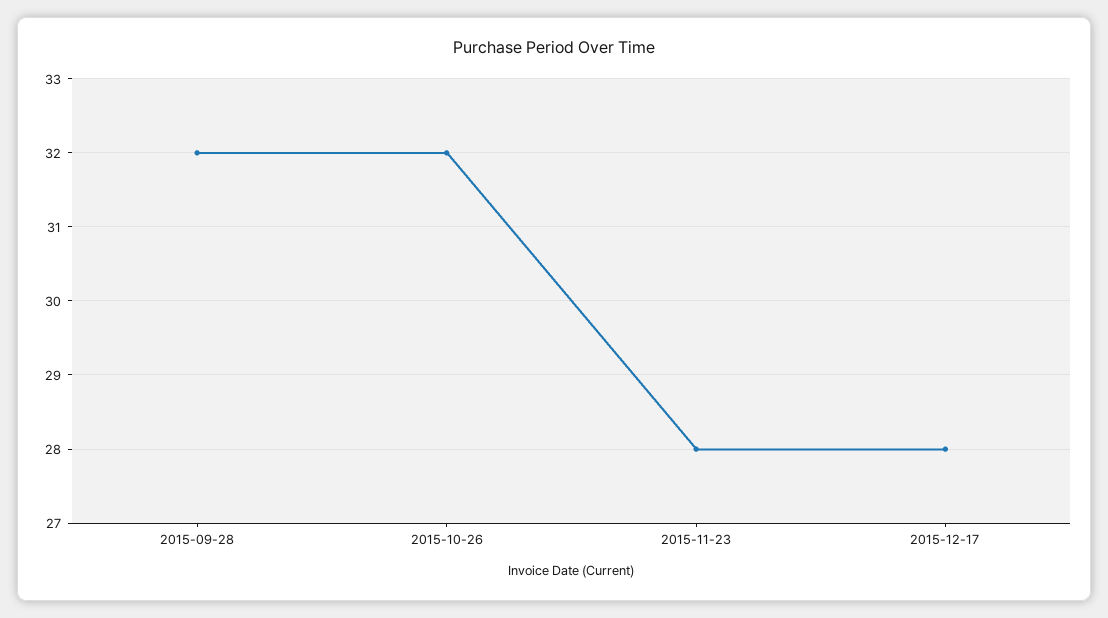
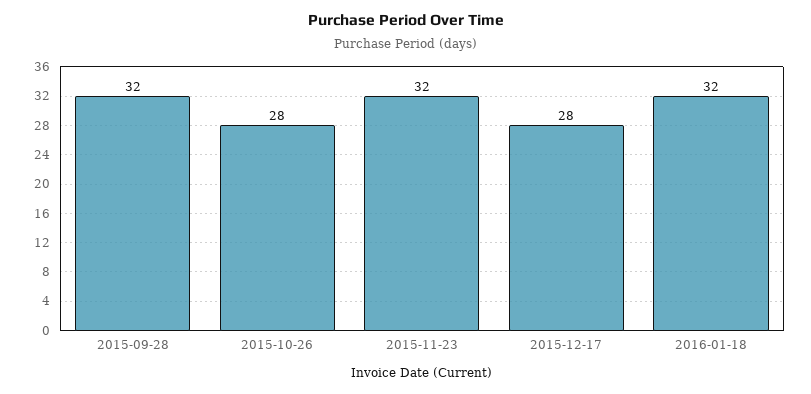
2015-10-26: 32 -> 28
2015-11-23: 28 -> 32
2016-01-18: none -> 32

